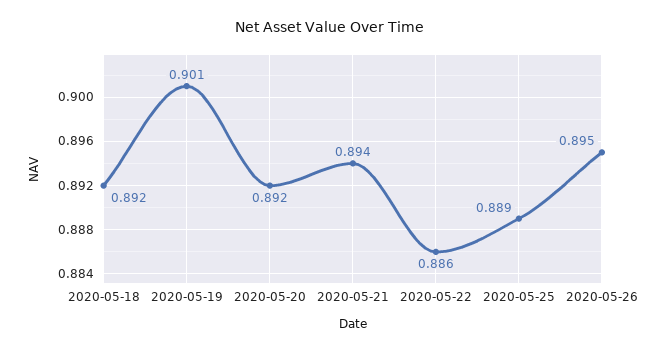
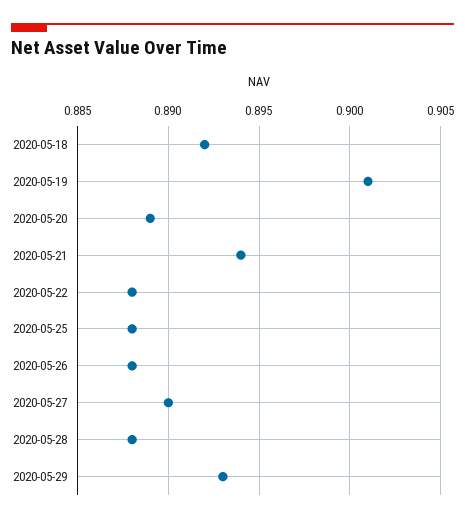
2020-05-20: 0.892 -> 0.889
2020-05-22: 0.886 -> 0.888
2020-05-25: 0.889 -> 0.888
2020-05-26: 0.895 -> 0.888
2020-05-27: none -> 0.89
2020-05-28: none -> 0.888
2020-05-29: none -> 0.893

